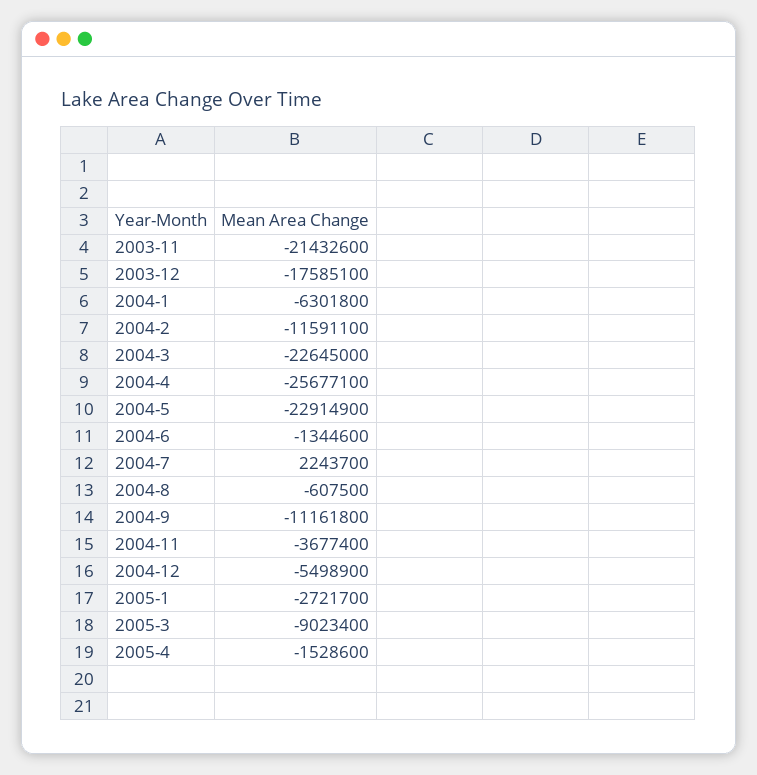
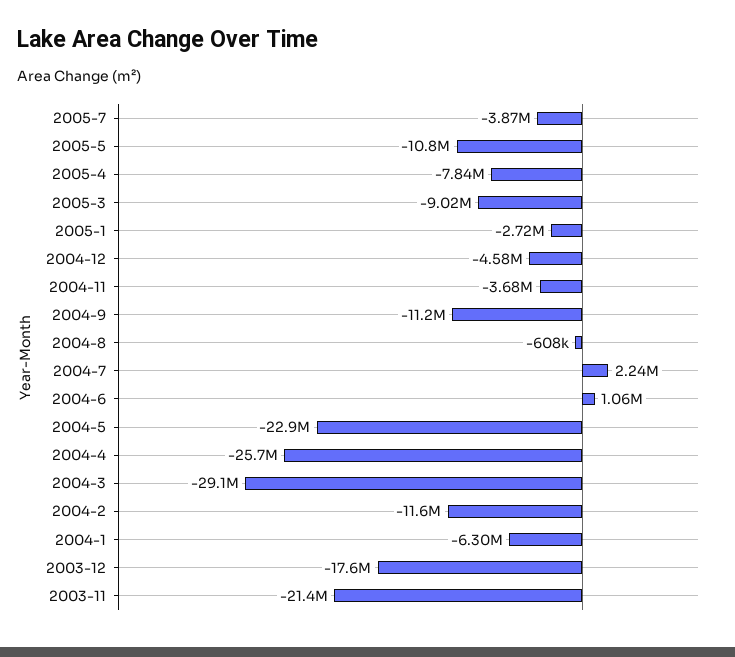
2004-3: -22645000 -> -29100000
2004-6: -1344600 -> 1060000
2004-12: -5498900 -> -4580000
2005-4: -1528600 -> -7840000
2005-7: none -> -3870000
2005-5: none -> -10800000

